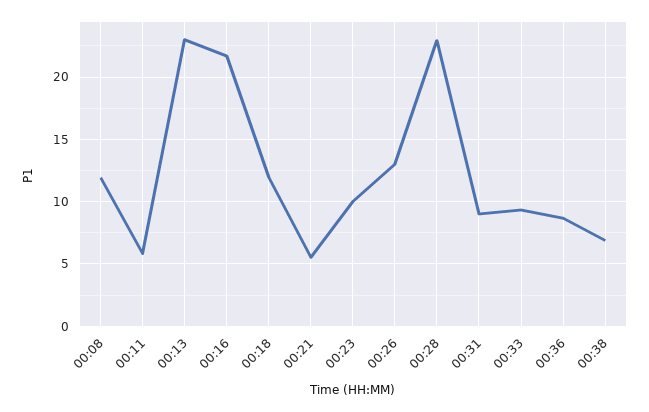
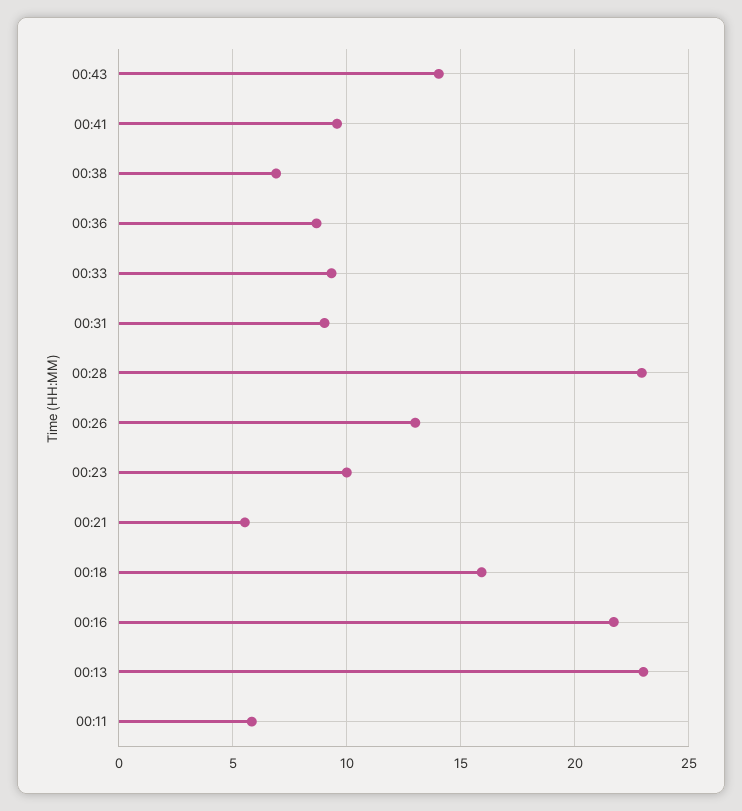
00:08: 12 -> none
00:18: 12 -> 16
00:43: none -> 14
00:41: none -> 9.5

